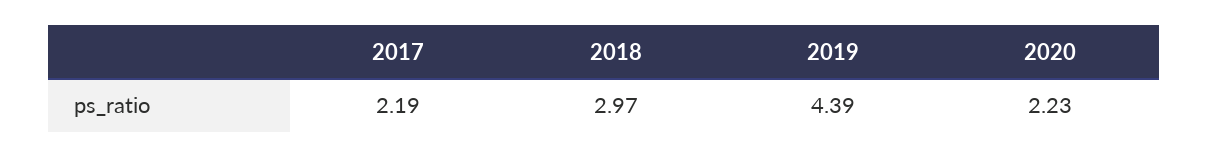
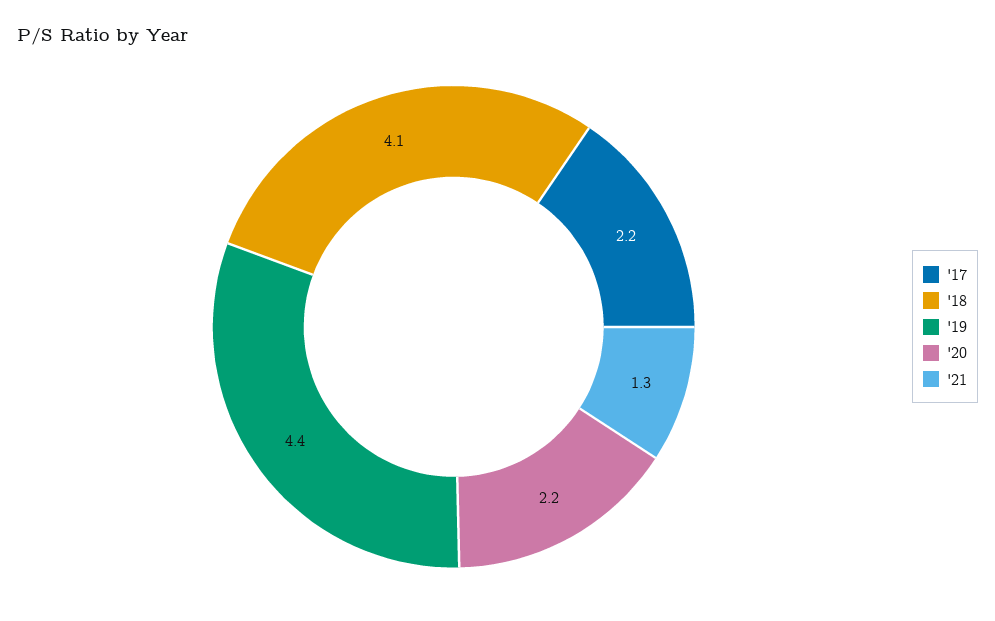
2018: 2.97 -> 4.1
'21: none -> 1.3

